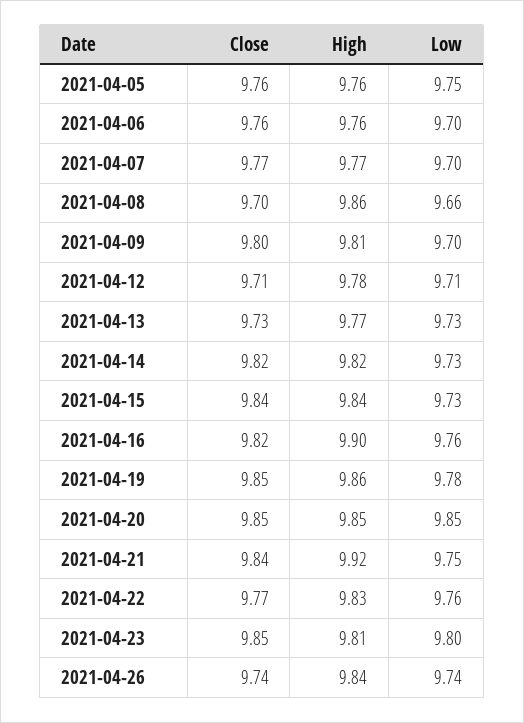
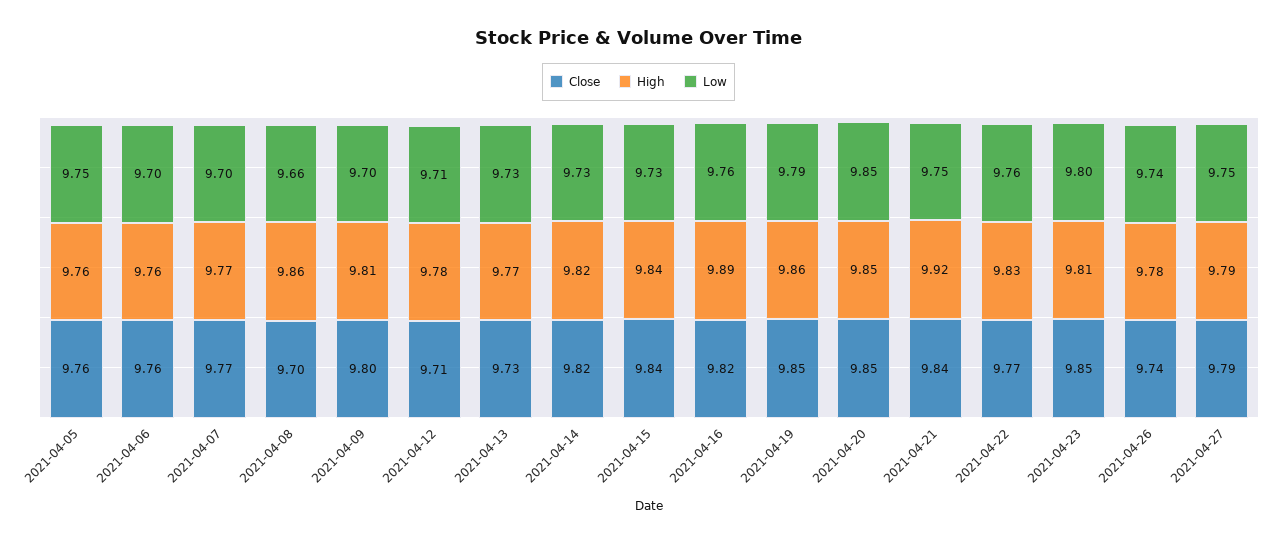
High, 2021-04-16: 9.9 -> 9.89
Low, 2021-04-19: 9.78 -> 9.79
High, 2021-04-26: 9.84 -> 9.78
Close, 2021-04-27: none -> 9.79
High, 2021-04-27: none -> 9.79
Low, 2021-04-27: none -> 9.75

